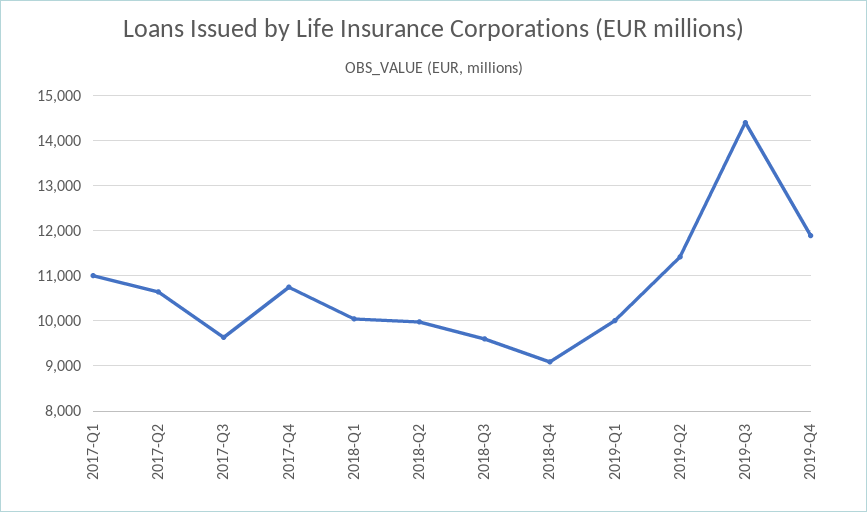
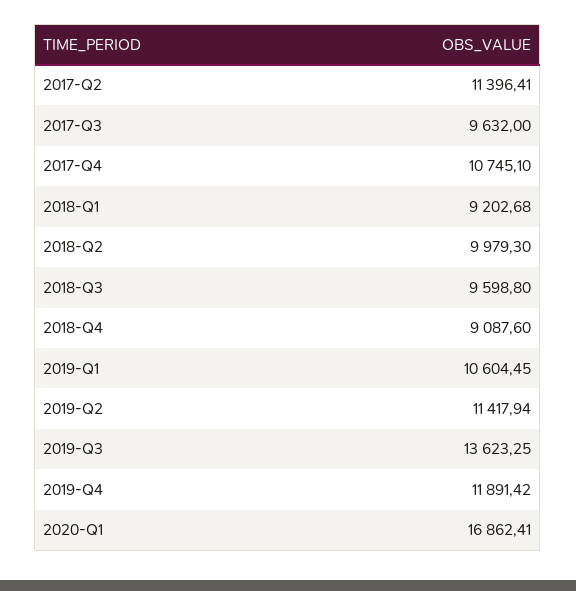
2017-Q1: 11000 -> none
2017-Q2: 10600 -> 11396.41
2018-Q1: 10000 -> 9202.68
2019-Q1: 10000 -> 10604.45
2019-Q3: 14400 -> 13623.25
2020-Q1: none -> 16862.41

